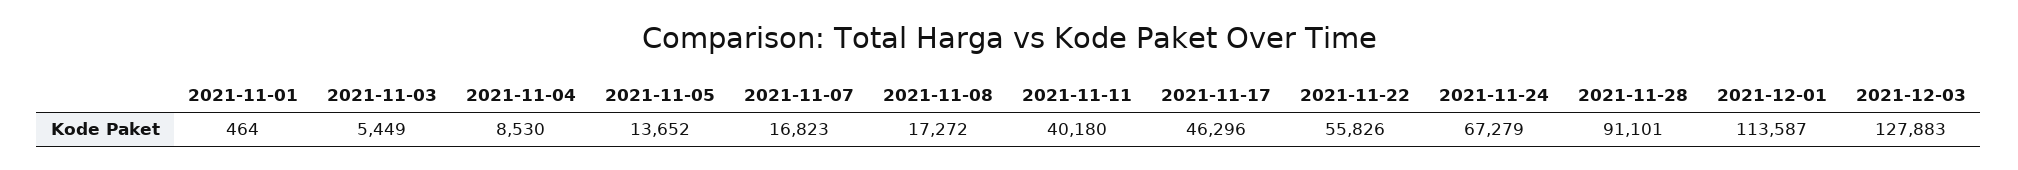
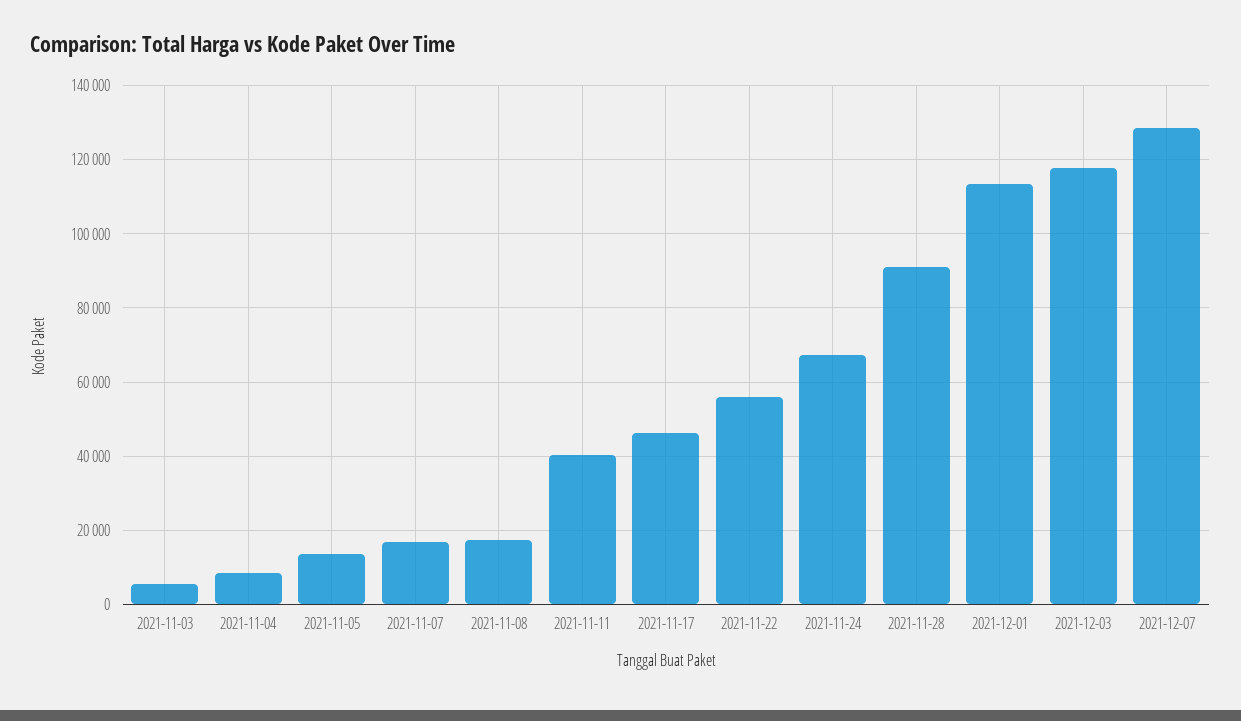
2021-11-01: 464 -> none
2021-12-03: 127883 -> 118000
2021-12-07: none -> 128000

